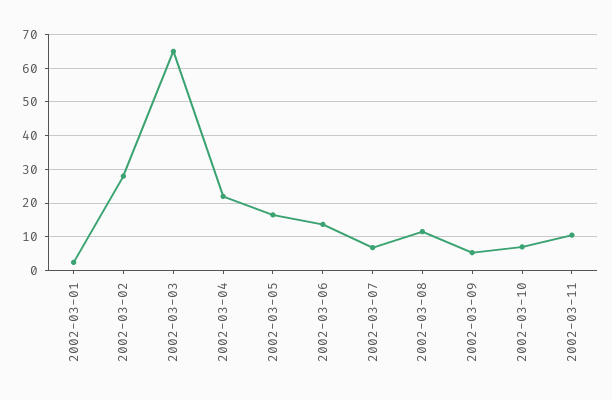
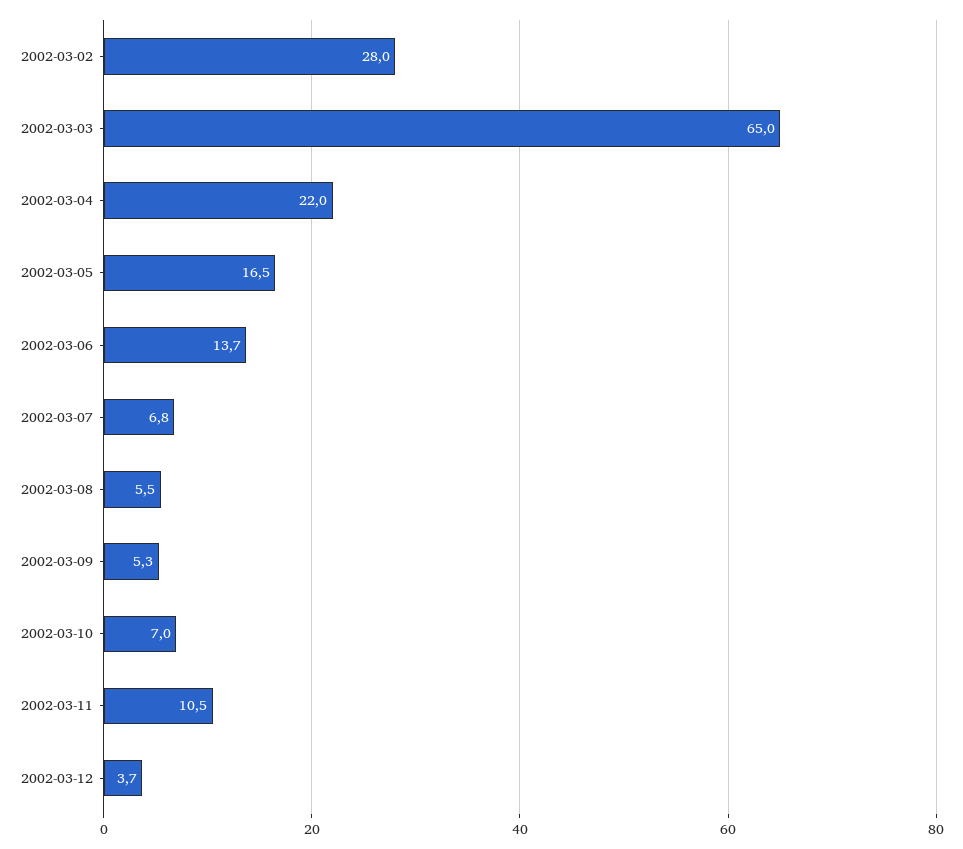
2002-03-01: 2 -> none
2002-03-08: 12 -> 5.5
2002-03-12: none -> 3.7

